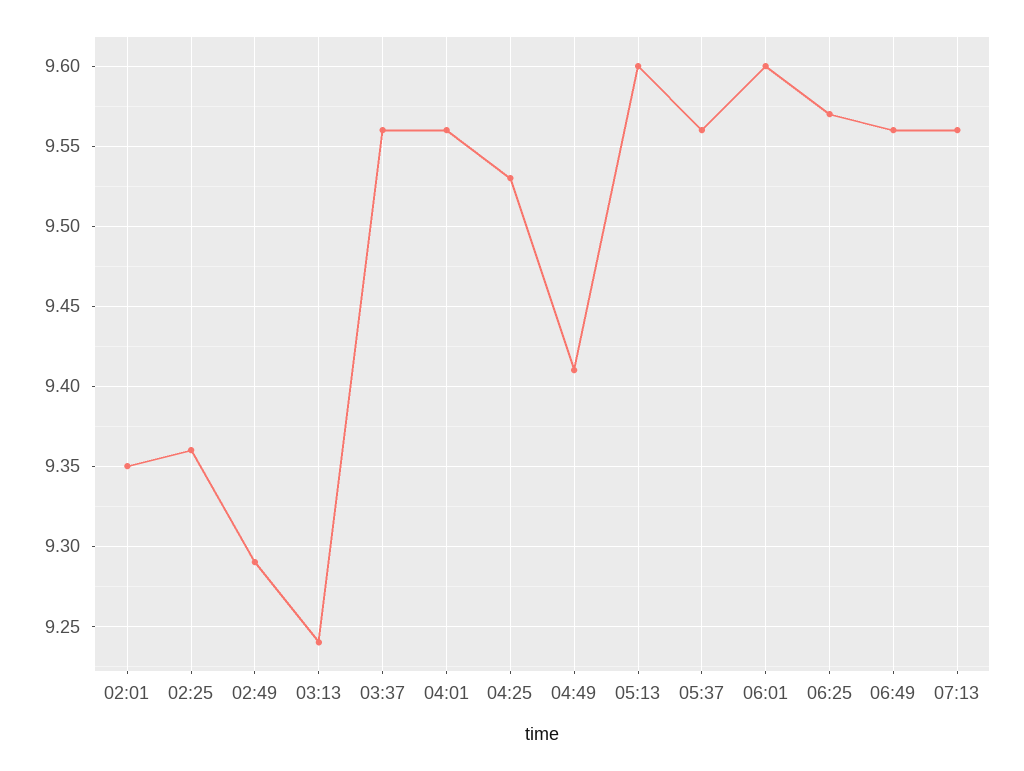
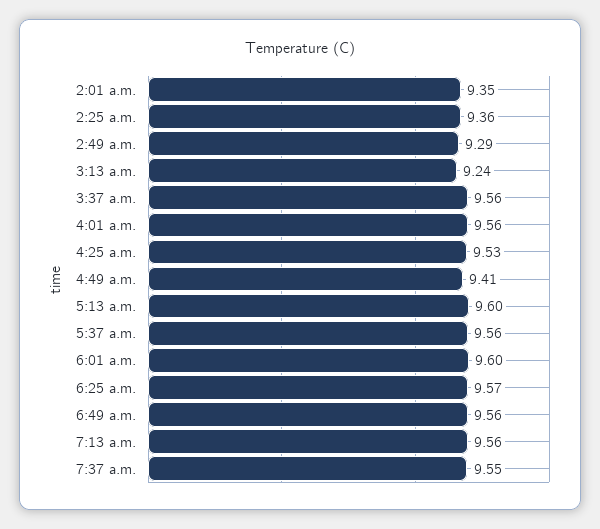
7:37 a.m.: none -> 9.55

